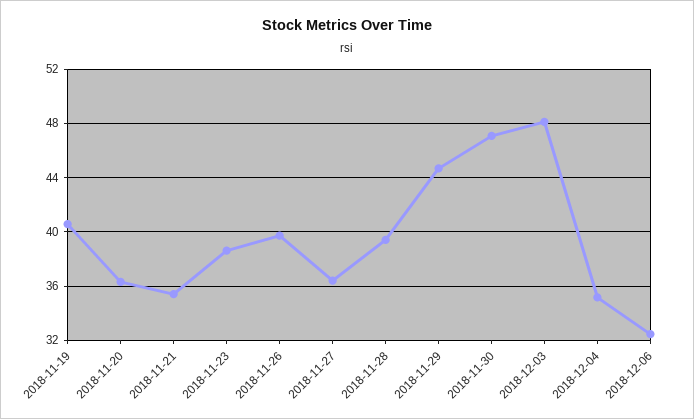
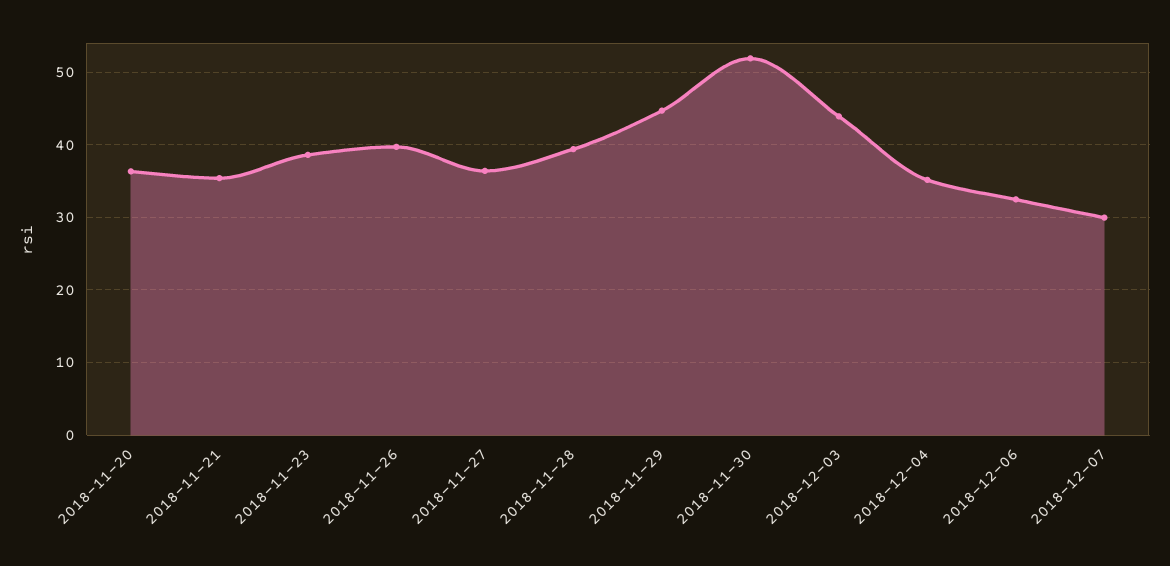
2018-11-19: 40.5 -> none
2018-11-30: 47 -> 52
2018-12-03: 48 -> 44
2018-12-07: none -> 30

